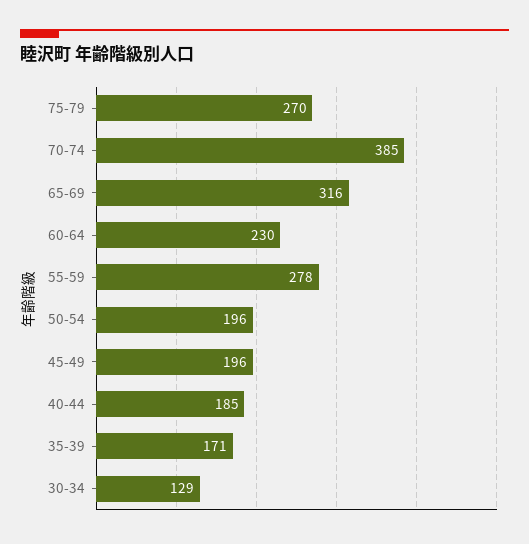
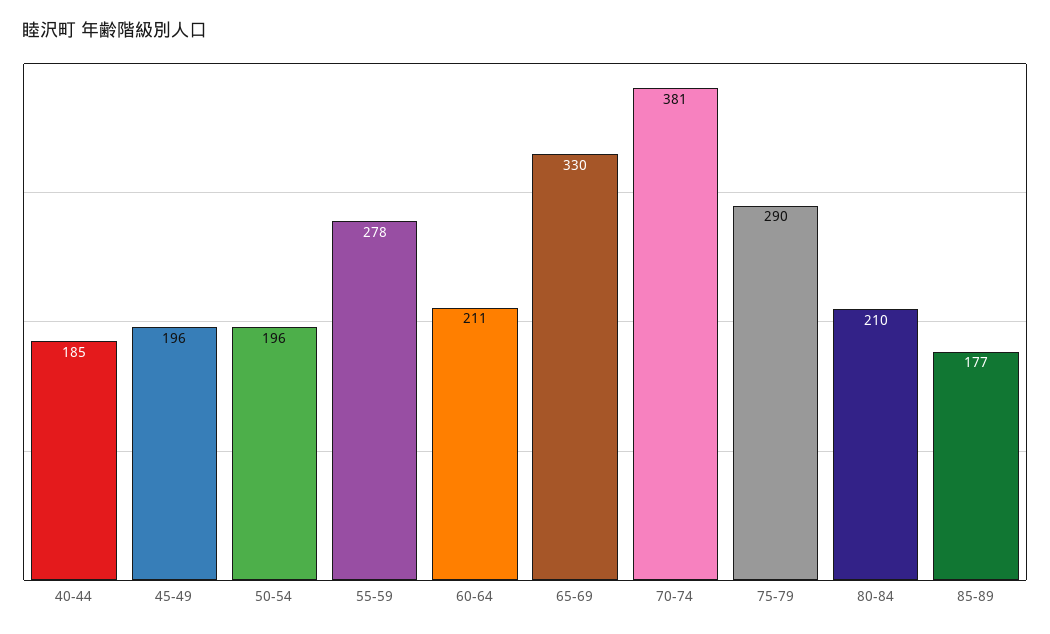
75-79: 270 -> 290
70-74: 385 -> 381
65-69: 316 -> 330
60-64: 230 -> 211
35-39: 171 -> none
30-34: 129 -> none
80-84: none -> 210
85-89: none -> 177

